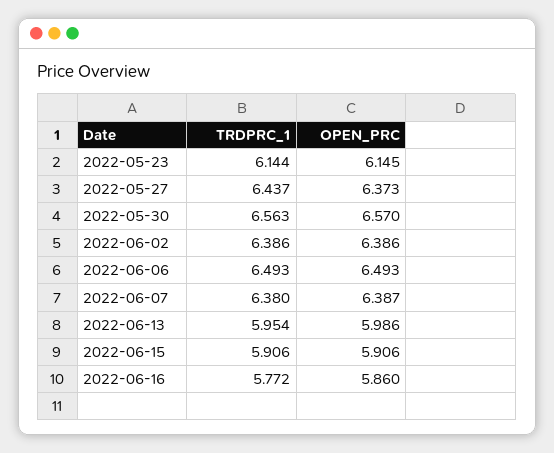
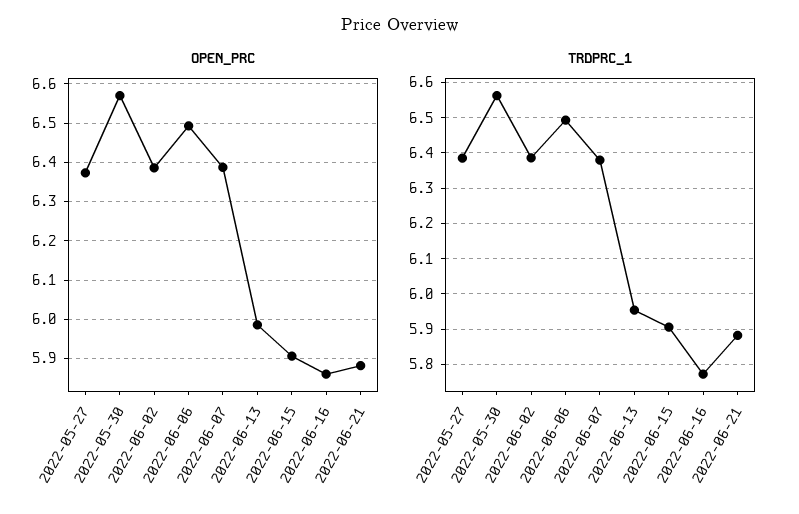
TRDPRC_1, 2022-05-23: 6.144 -> none
OPEN_PRC, 2022-05-23: 6.145 -> none
TRDPRC_1, 2022-05-27: 6.437 -> 6.38
OPEN_PRC, 2022-06-21: none -> 5.88
TRDPRC_1, 2022-06-21: none -> 5.88

